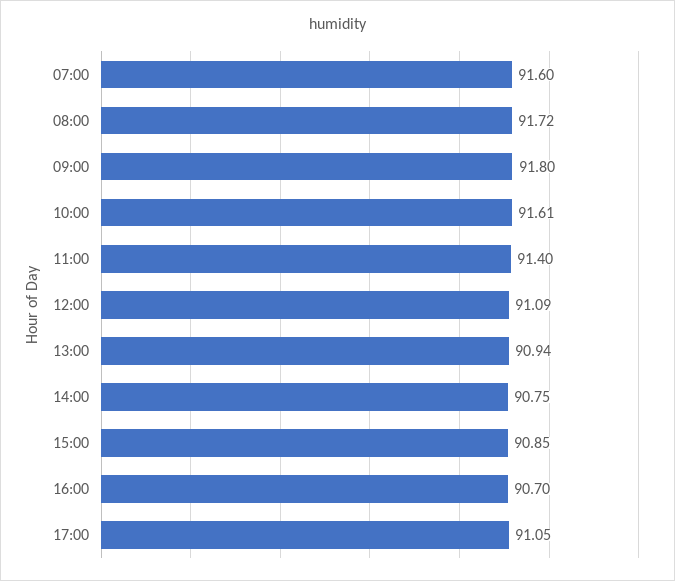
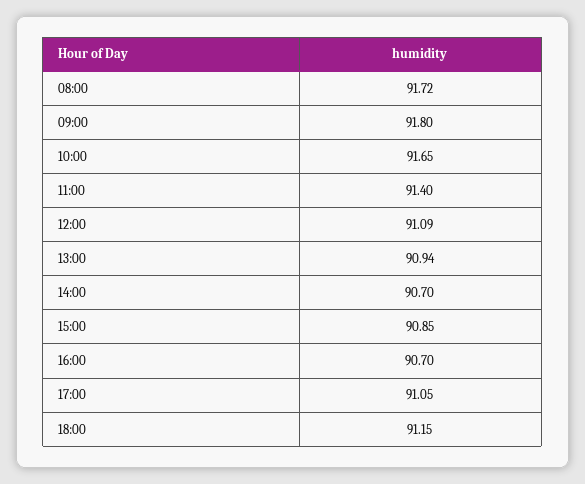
07:00: 91.6 -> none
10:00: 91.61 -> 91.65
14:00: 90.75 -> 90.7
18:00: none -> 91.15

